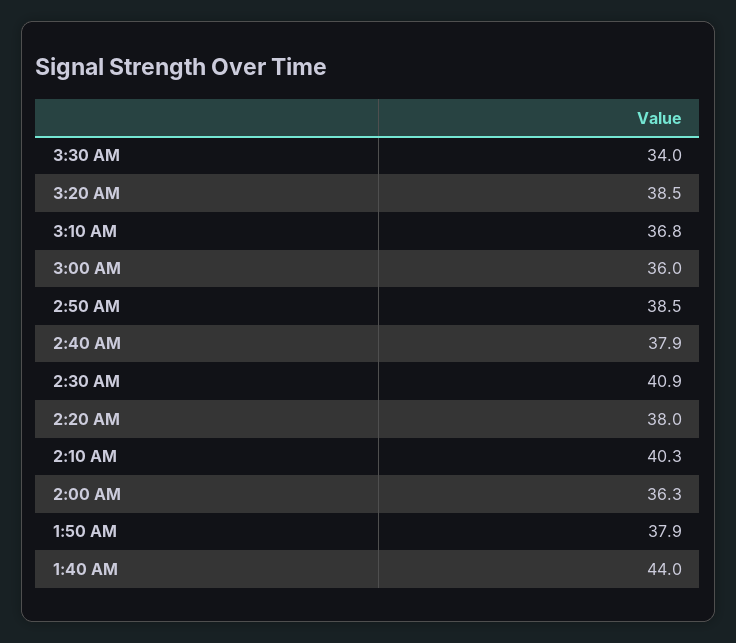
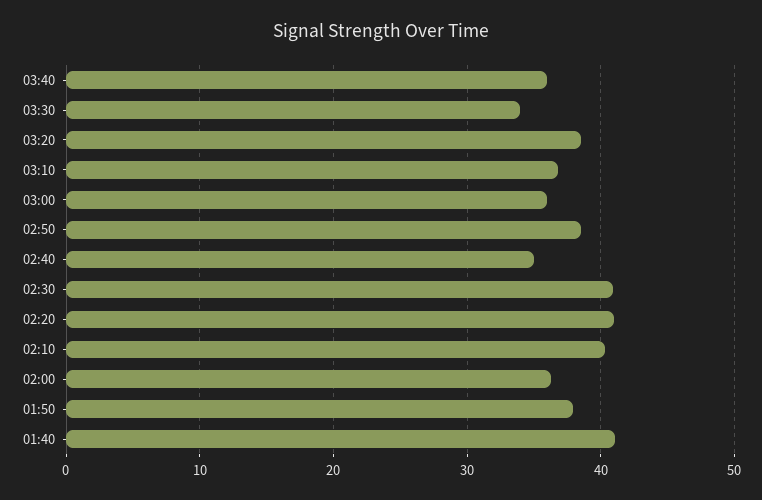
2:40 AM: 37.9 -> 35
2:20 AM: 38 -> 41
1:40 AM: 44 -> 41
03:40: none -> 36

